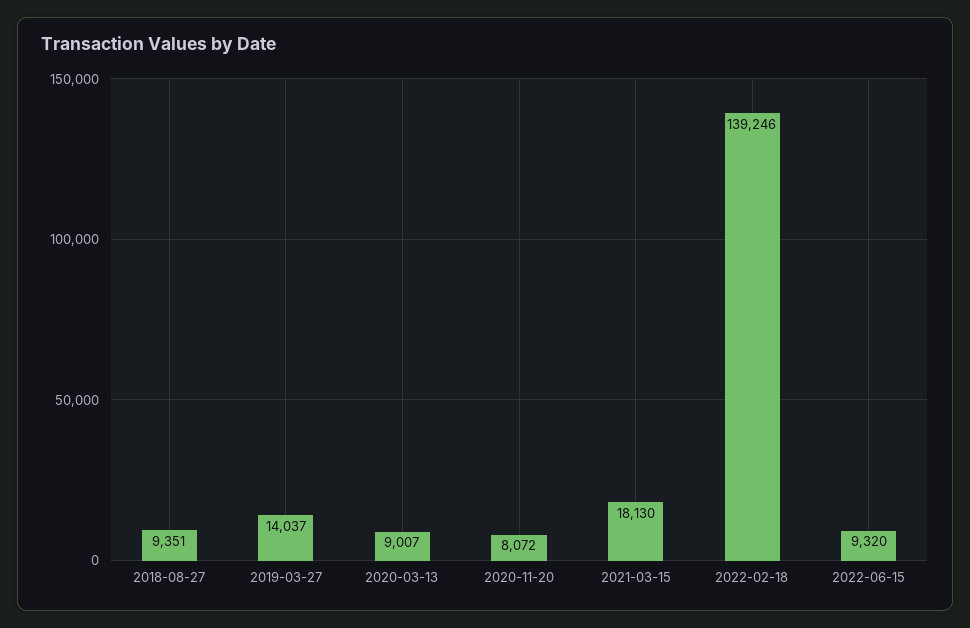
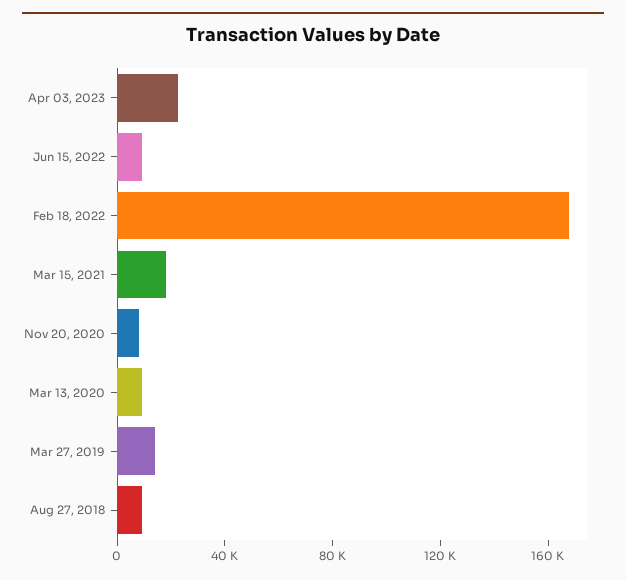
2022-02-18: 139246 -> 170000
Apr 03, 2023: none -> 20000

